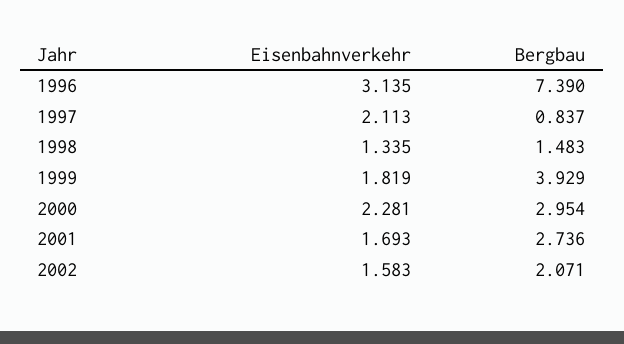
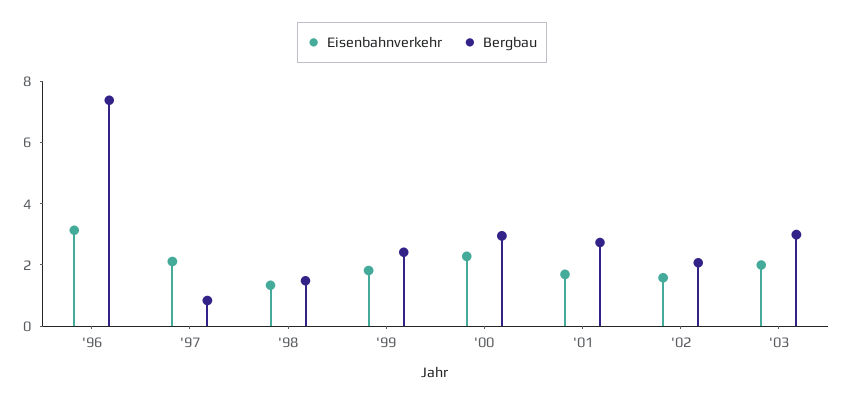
Bergbau, 1999: 3.929 -> 2.5
Eisenbahnverkehr, '03: none -> 2
Bergbau, '03: none -> 3

